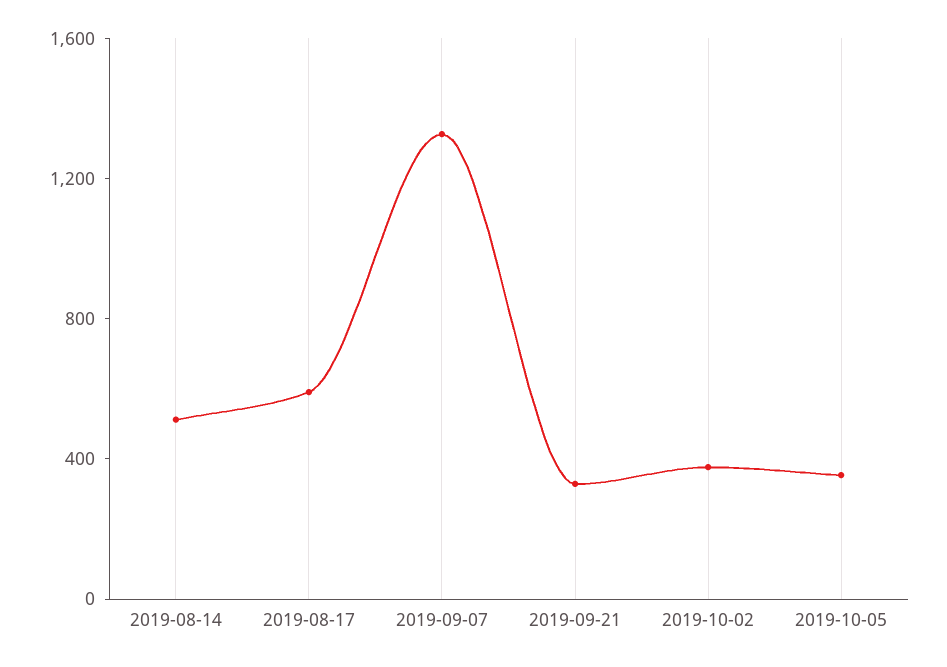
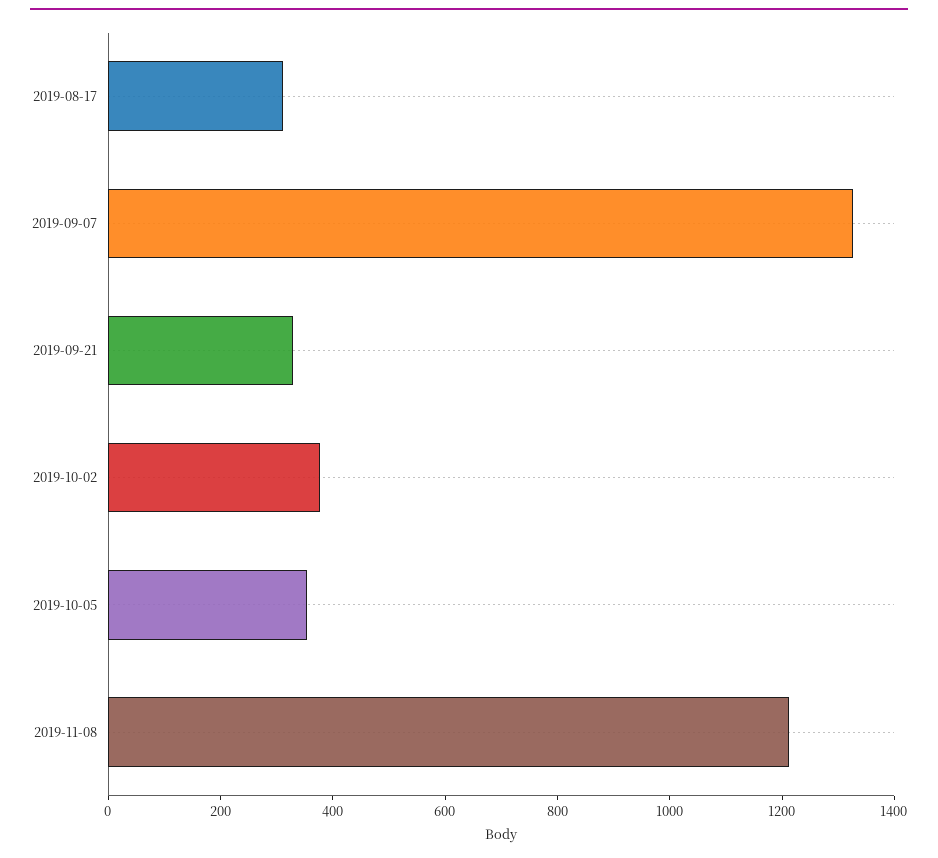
2019-08-14: 500 -> none
2019-08-17: 600 -> 300
2019-11-08: none -> 1200

